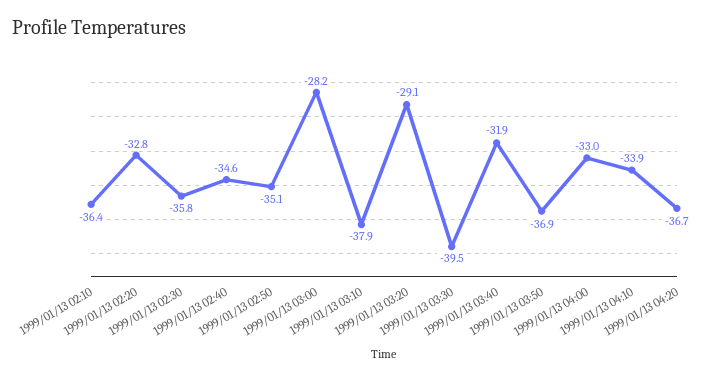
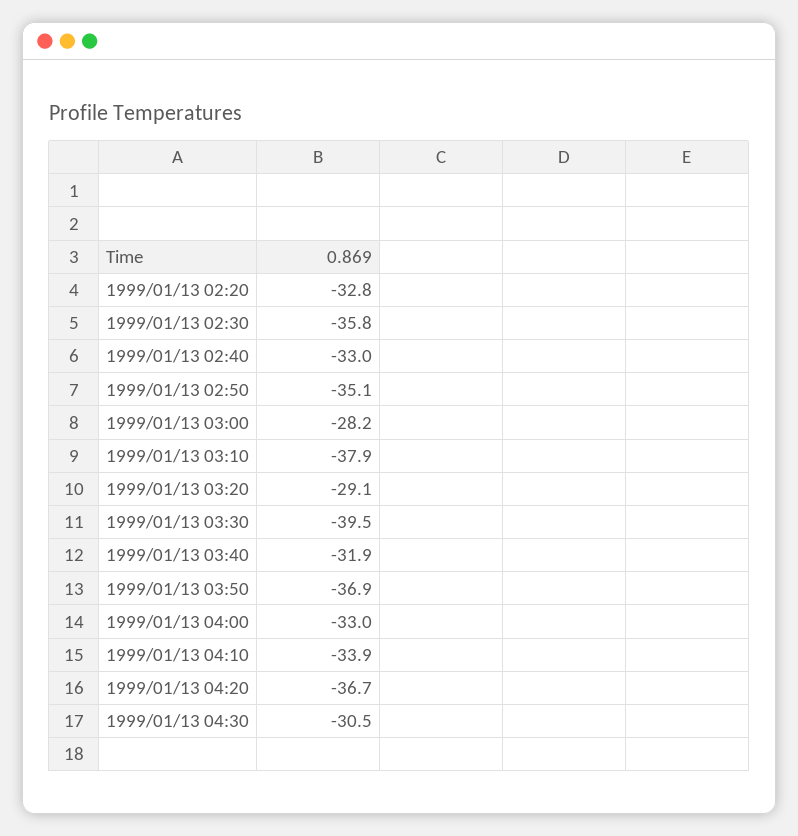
1999/01/13 02:10: -36.4 -> none
1999/01/13 02:40: -34.6 -> -33
1999/01/13 04:30: none -> -30.5

